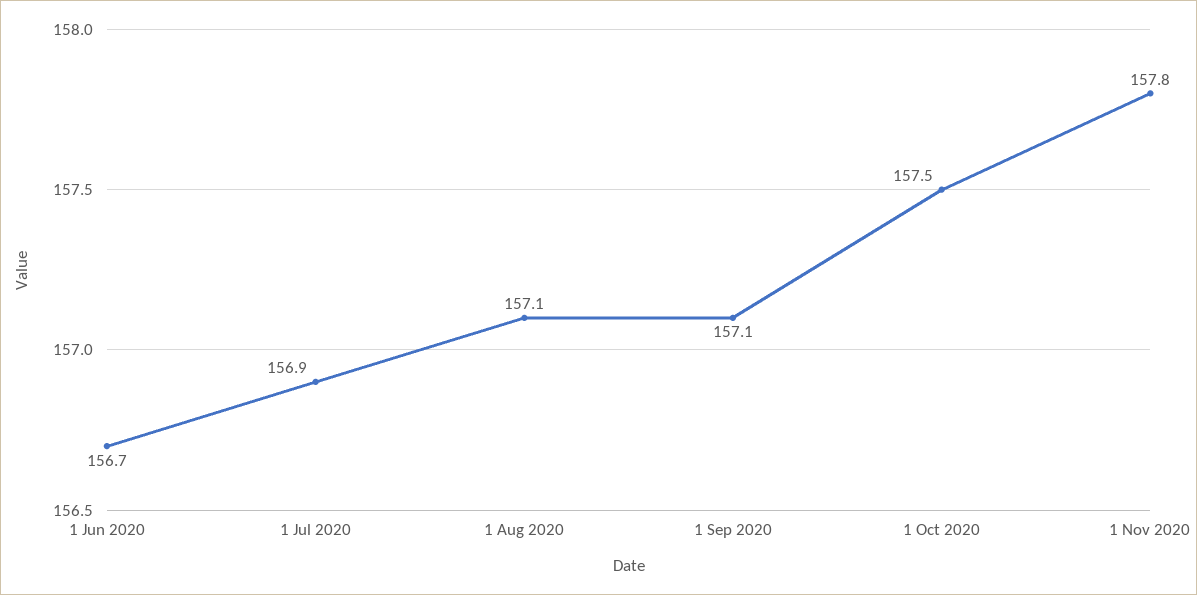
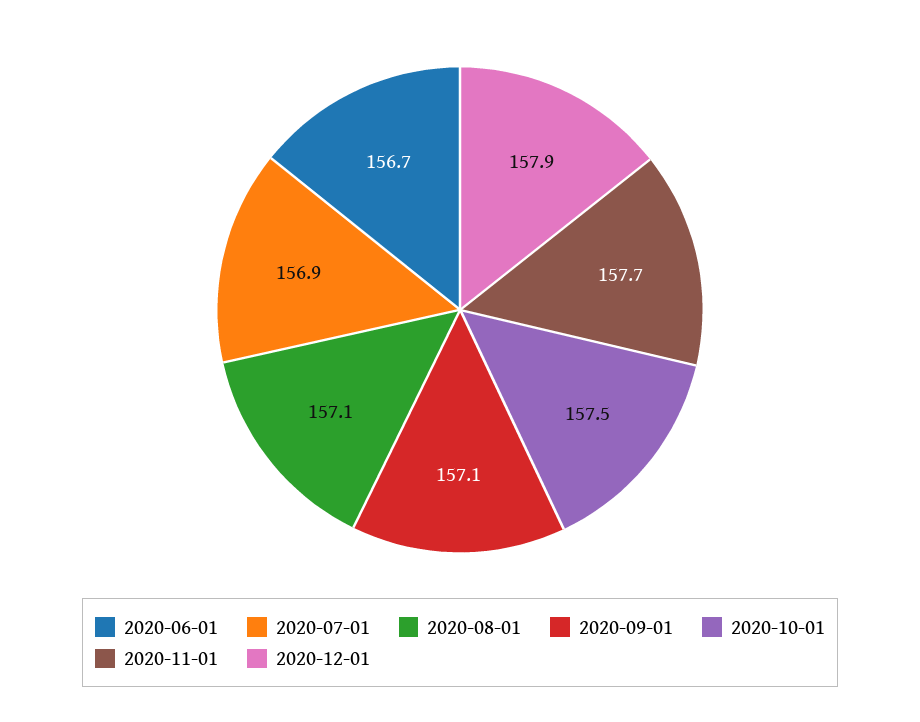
1 Nov 2020: 157.8 -> 157.7
2020-12-01: none -> 157.9

